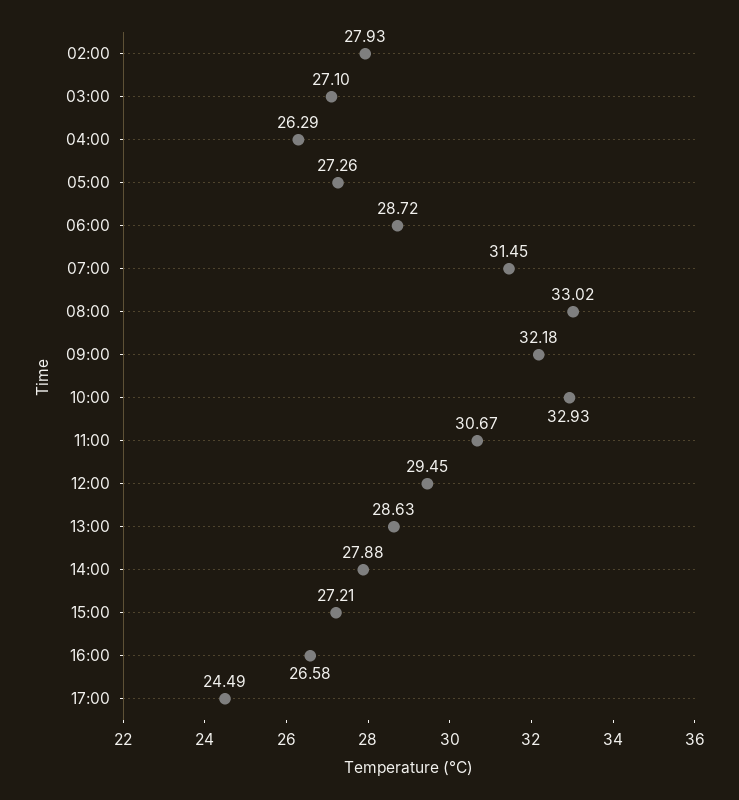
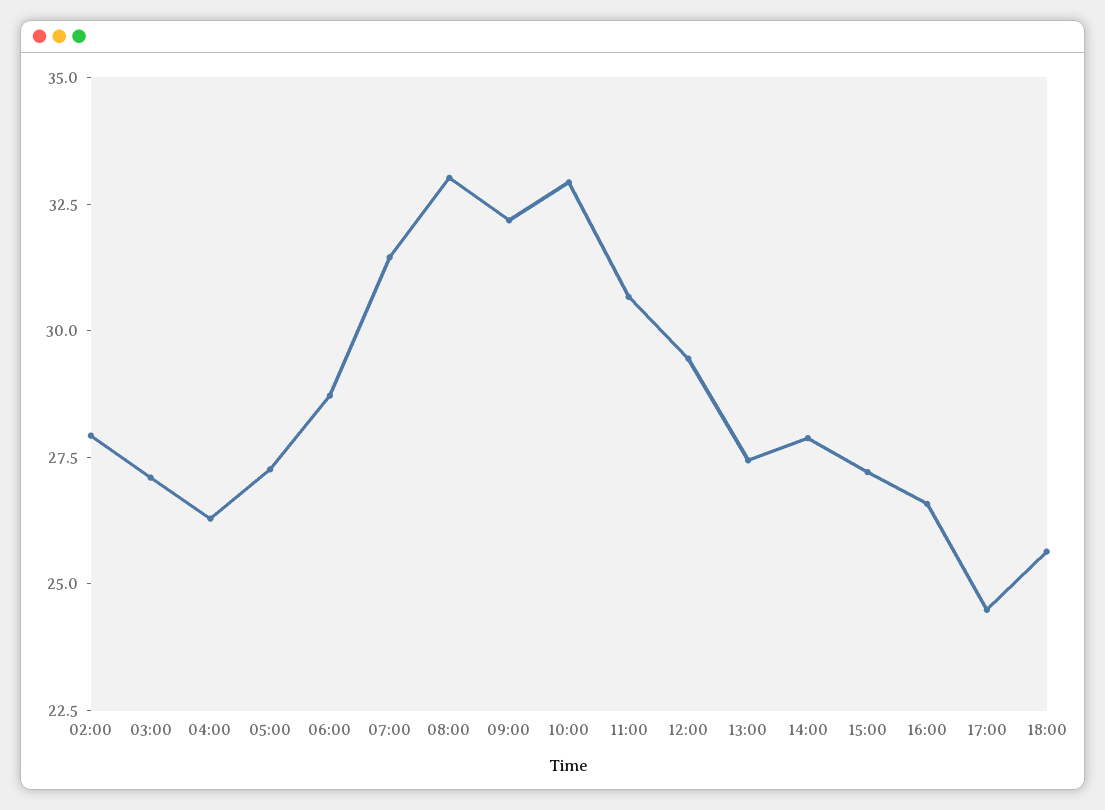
13:00: 28.63 -> 27.5
18:00: none -> 25.5

